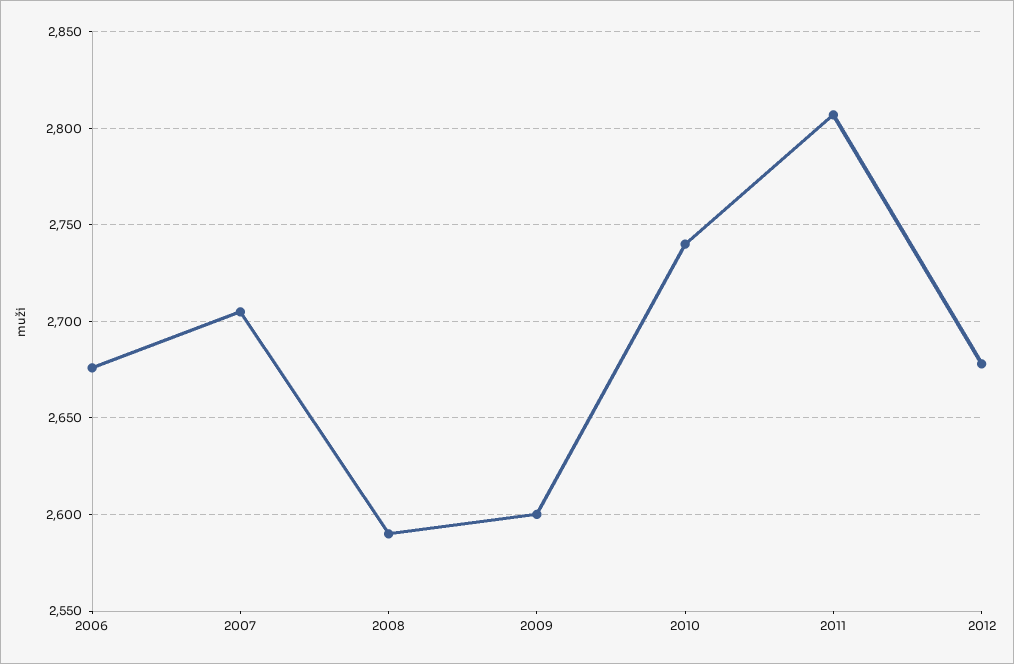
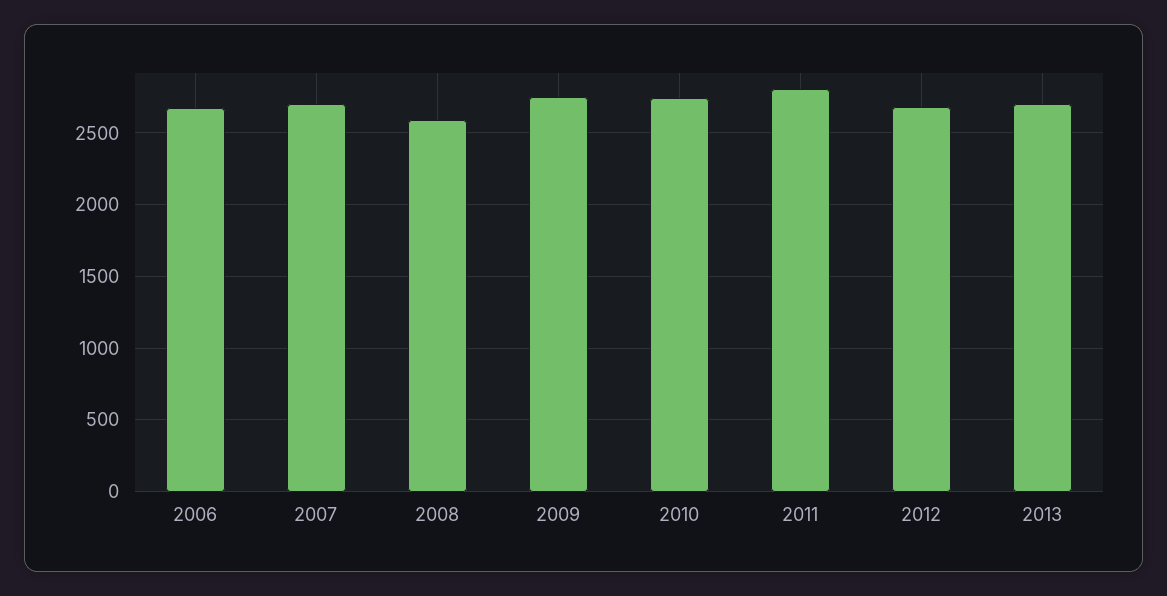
2009: 2600 -> 2750
2013: none -> 2700

